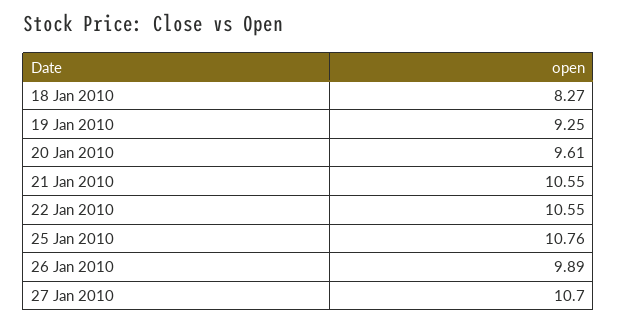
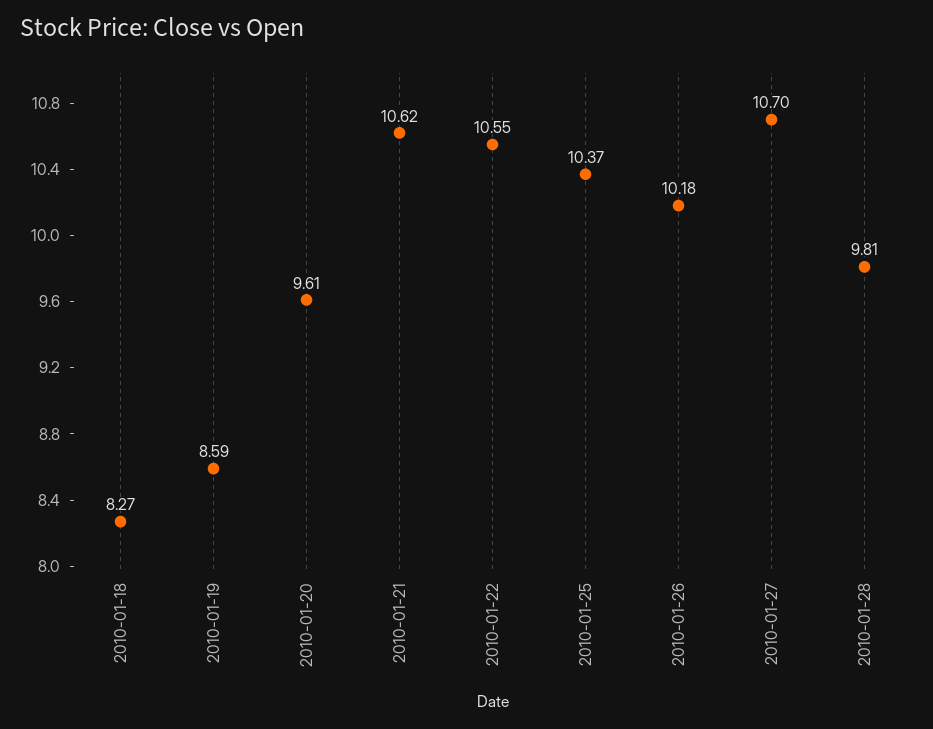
19 Jan 2010: 9.25 -> 8.59
21 Jan 2010: 10.55 -> 10.62
25 Jan 2010: 10.76 -> 10.37
26 Jan 2010: 9.89 -> 10.18
2010-01-28: none -> 9.81

